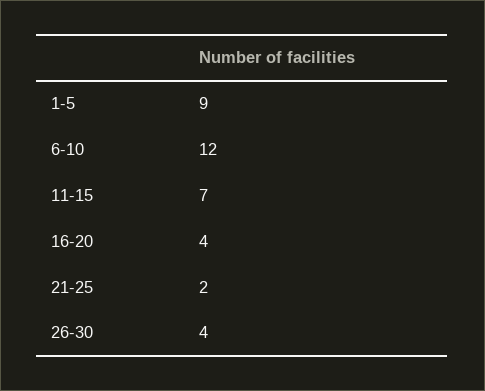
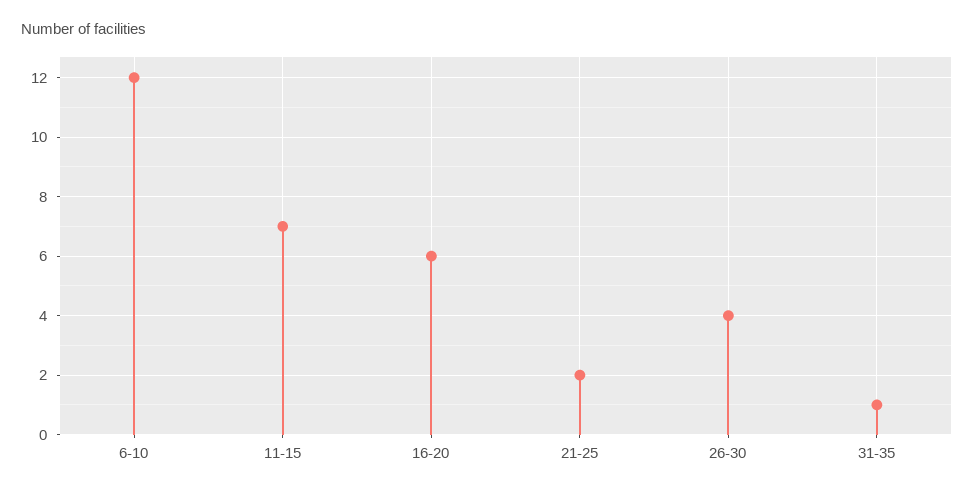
1-5: 9 -> none
16-20: 4 -> 6
31-35: none -> 1

